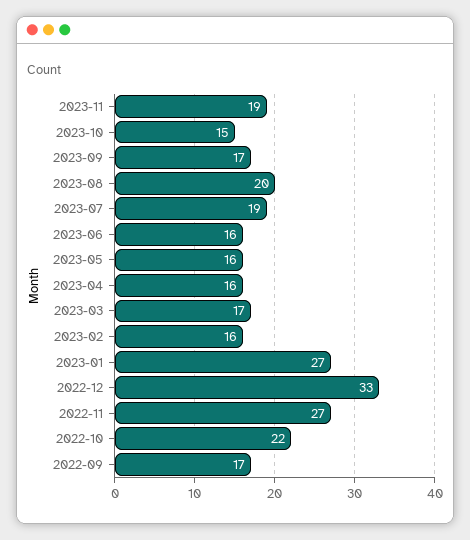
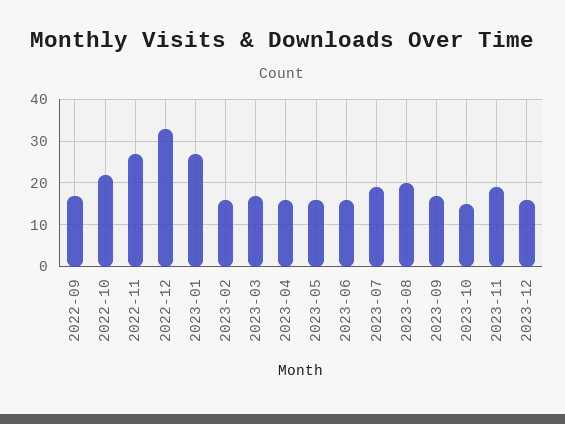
2023-12: none -> 15

